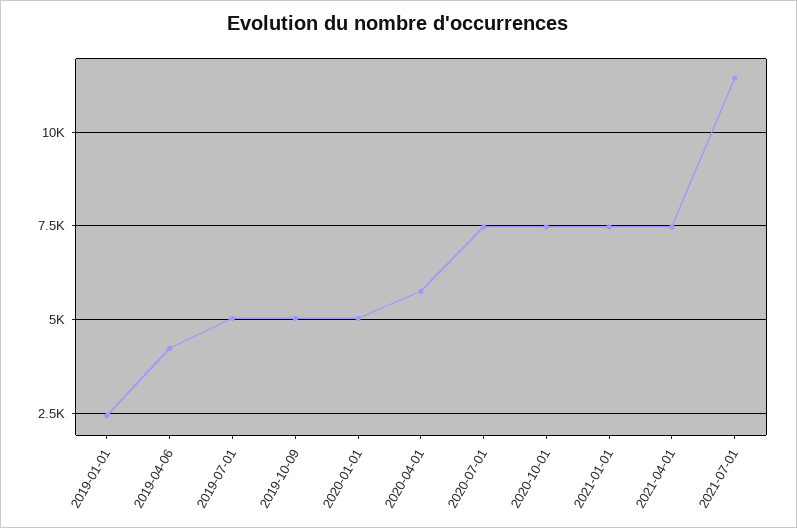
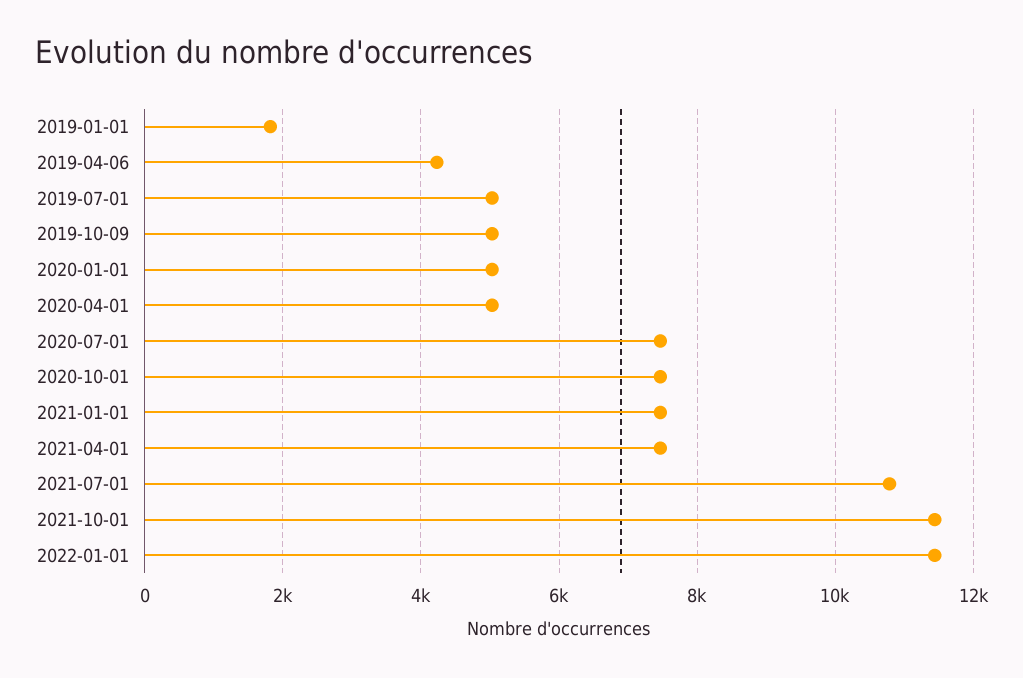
2019-01-01: 2500 -> 1800
2020-04-01: 5750 -> 5000
2021-07-01: 11500 -> 10800
2021-10-01: none -> 11400
2022-01-01: none -> 11400

